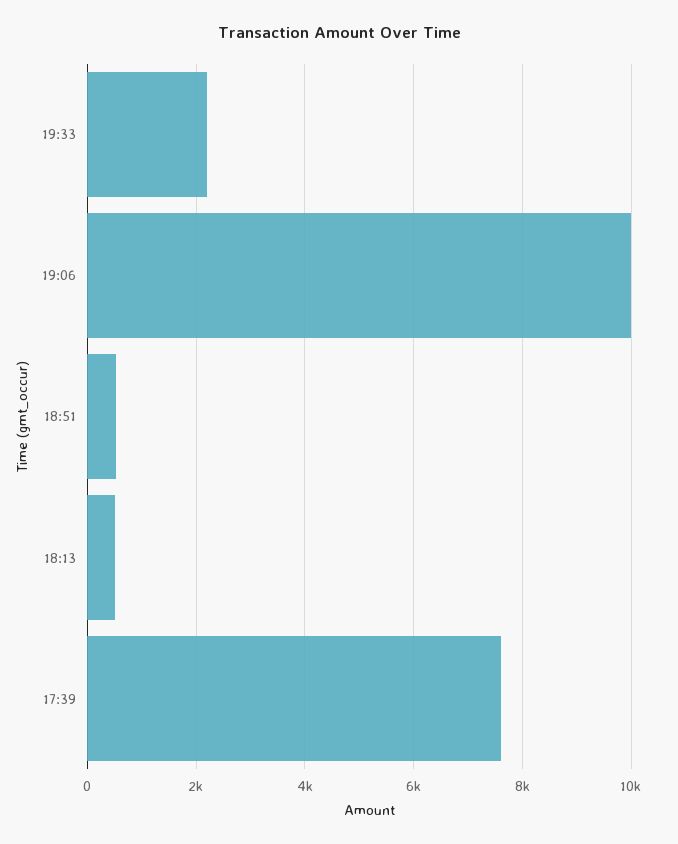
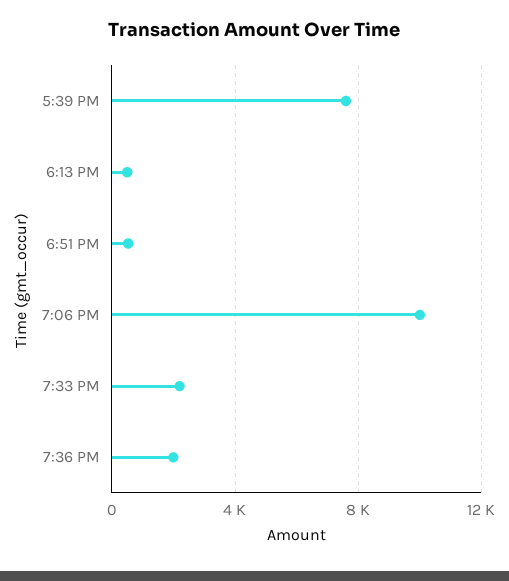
7:36 PM: none -> 2000

